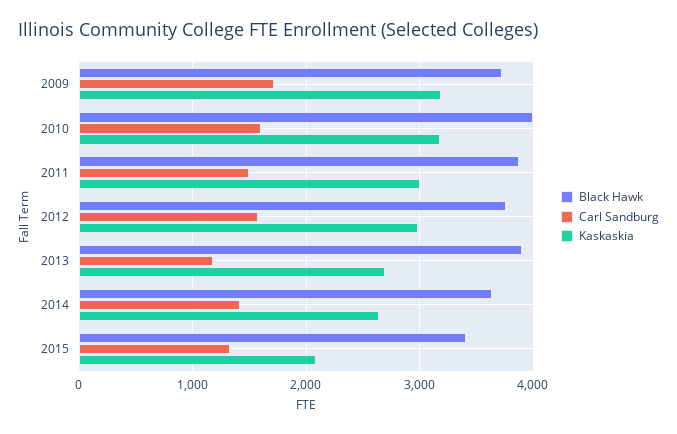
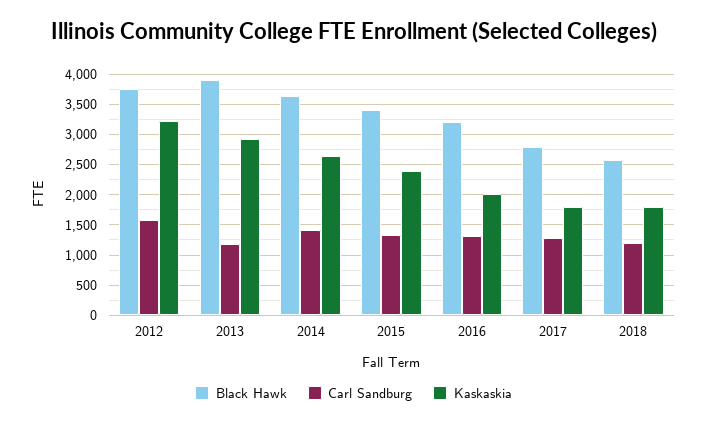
Black Hawk, 2009: 3700 -> none
Carl Sandburg, 2009: 1700 -> none
Kaskaskia, 2009: 3200 -> none
Black Hawk, 2010: 4000 -> none
Carl Sandburg, 2010: 1600 -> none
Kaskaskia, 2010: 3200 -> none
Black Hawk, 2011: 3900 -> none
Carl Sandburg, 2011: 1500 -> none
Kaskaskia, 2011: 3000 -> none
Kaskaskia, 2012: 3000 -> 3200
Kaskaskia, 2013: 2700 -> 2900
Kaskaskia, 2015: 2100 -> 2400
Black Hawk, 2016: none -> 3200
Carl Sandburg, 2016: none -> 1300
Kaskaskia, 2016: none -> 2000
Black Hawk, 2017: none -> 2800
Carl Sandburg, 2017: none -> 1300
Kaskaskia, 2017: none -> 1800
Black Hawk, 2018: none -> 2600
Carl Sandburg, 2018: none -> 1200
Kaskaskia, 2018: none -> 1800

